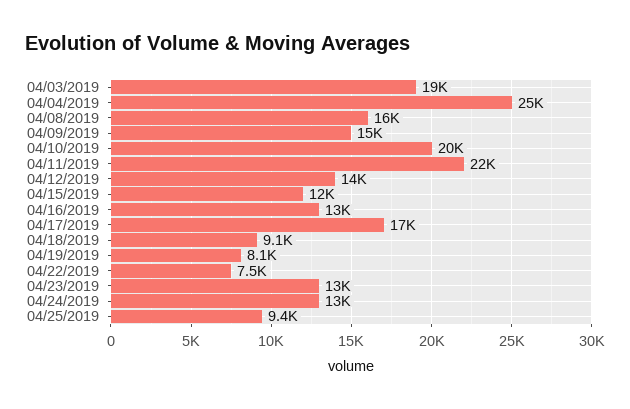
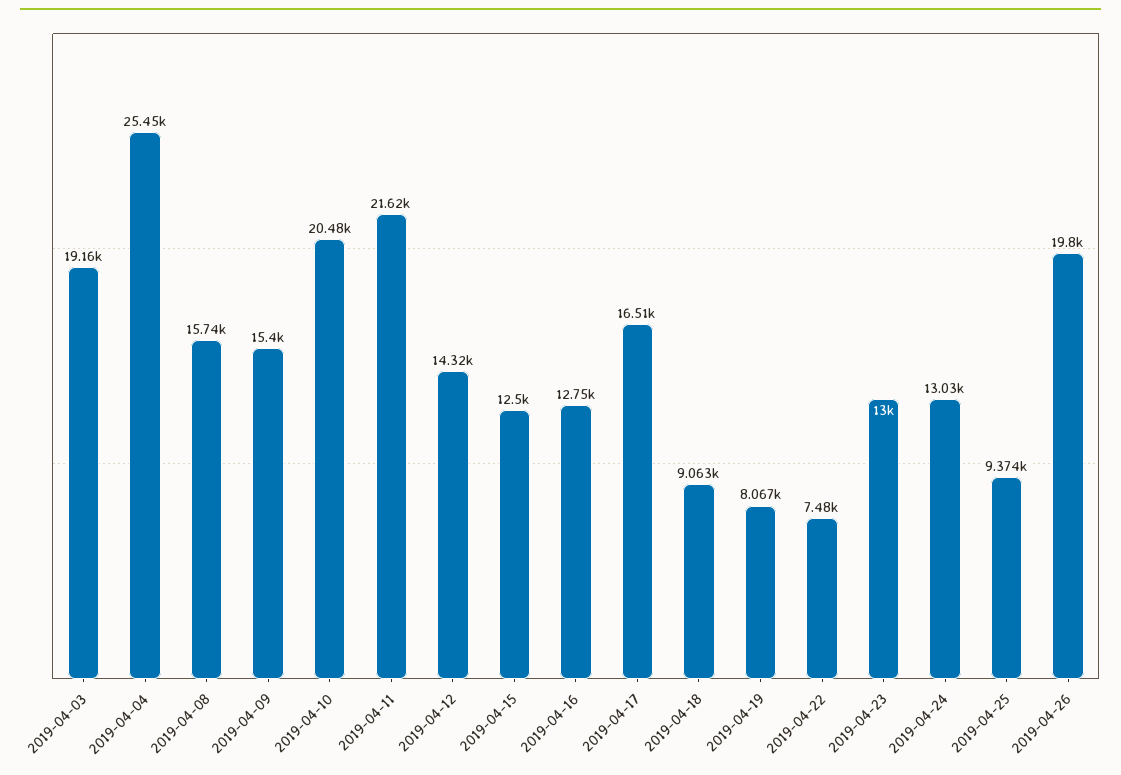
2019-04-26: none -> 19800

